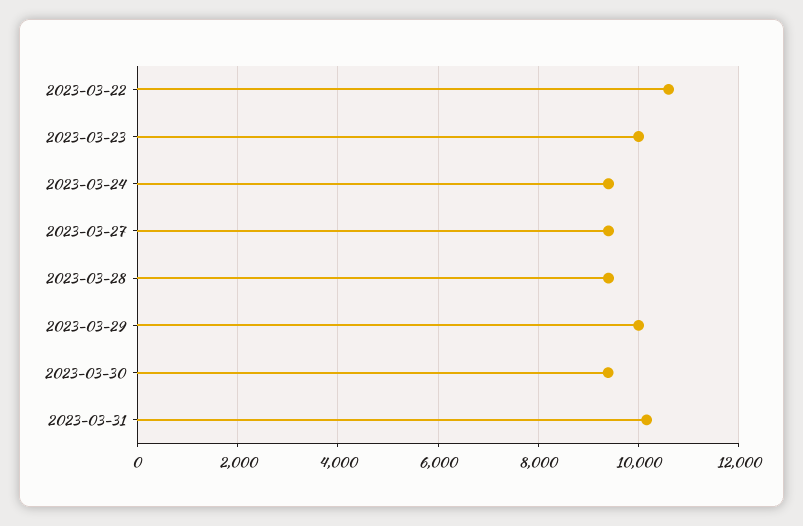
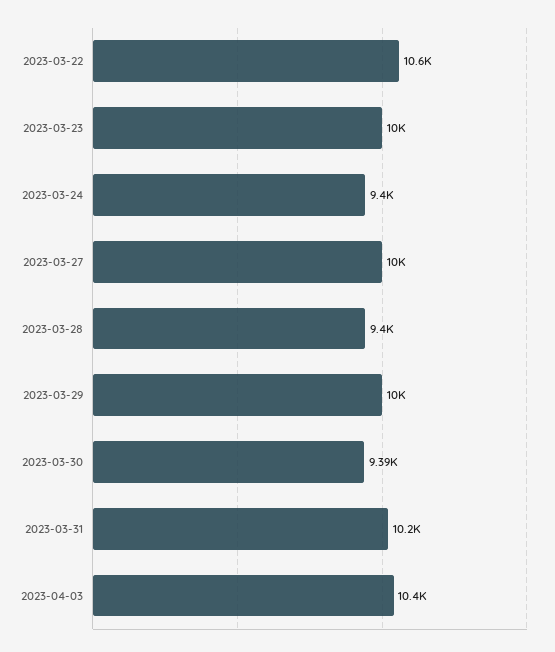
2023-03-27: 9400 -> 10000
2023-04-03: none -> 10400

